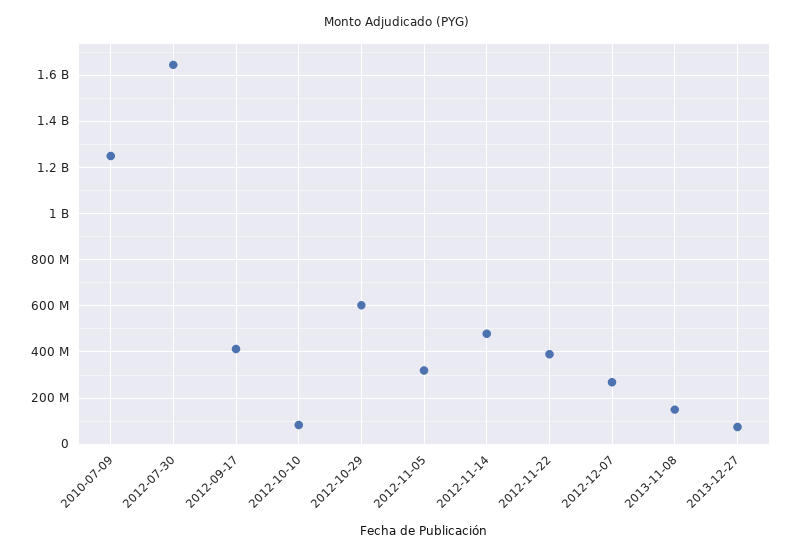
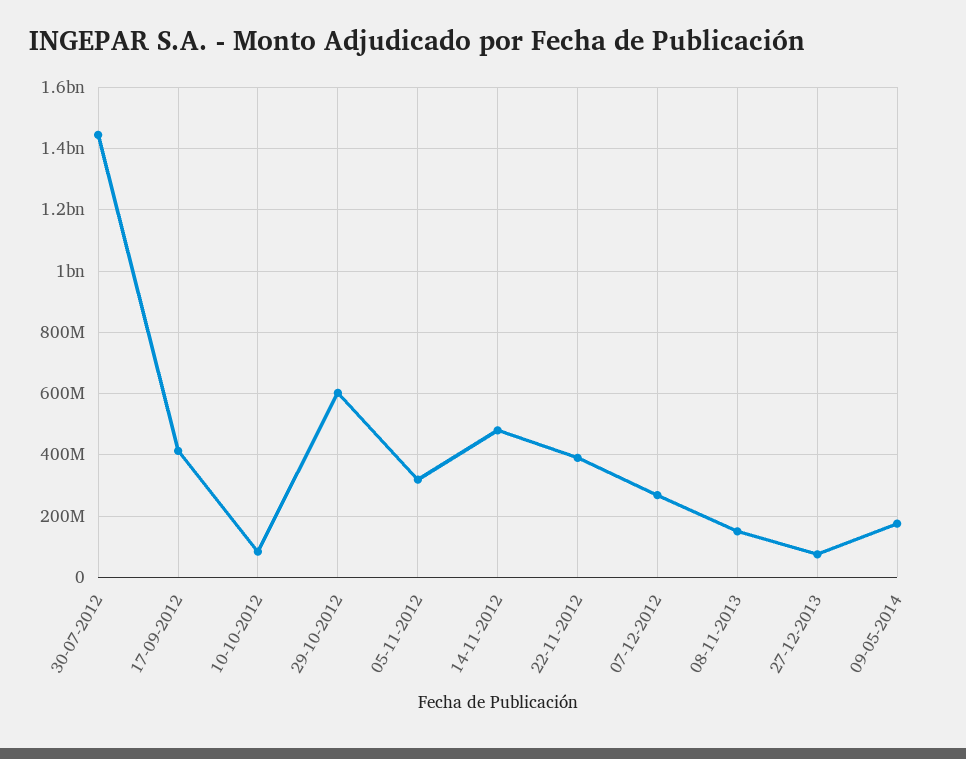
2010-07-09: 1250000000 -> none
2012-07-30: 1650000000 -> 1440000000
09-05-2014: none -> 180000000

